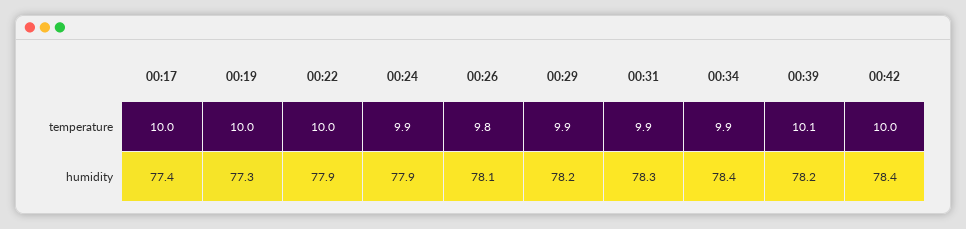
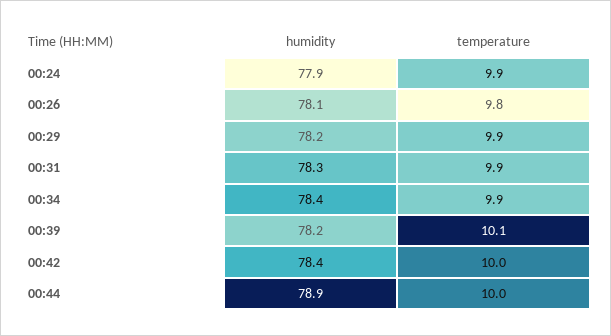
00:17, temperature: 10 -> none
00:19, temperature: 10 -> none
00:22, temperature: 10 -> none
00:17, humidity: 77.4 -> none
00:19, humidity: 77.3 -> none
00:22, humidity: 77.9 -> none
00:44, humidity: none -> 78.9
00:44, temperature: none -> 10

